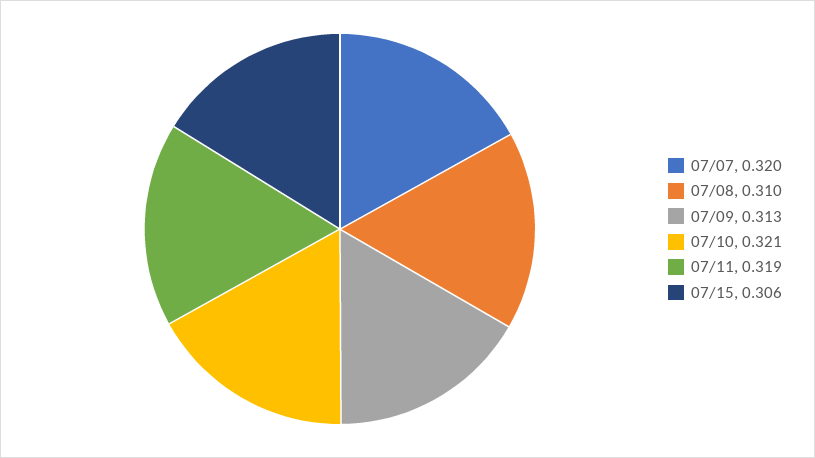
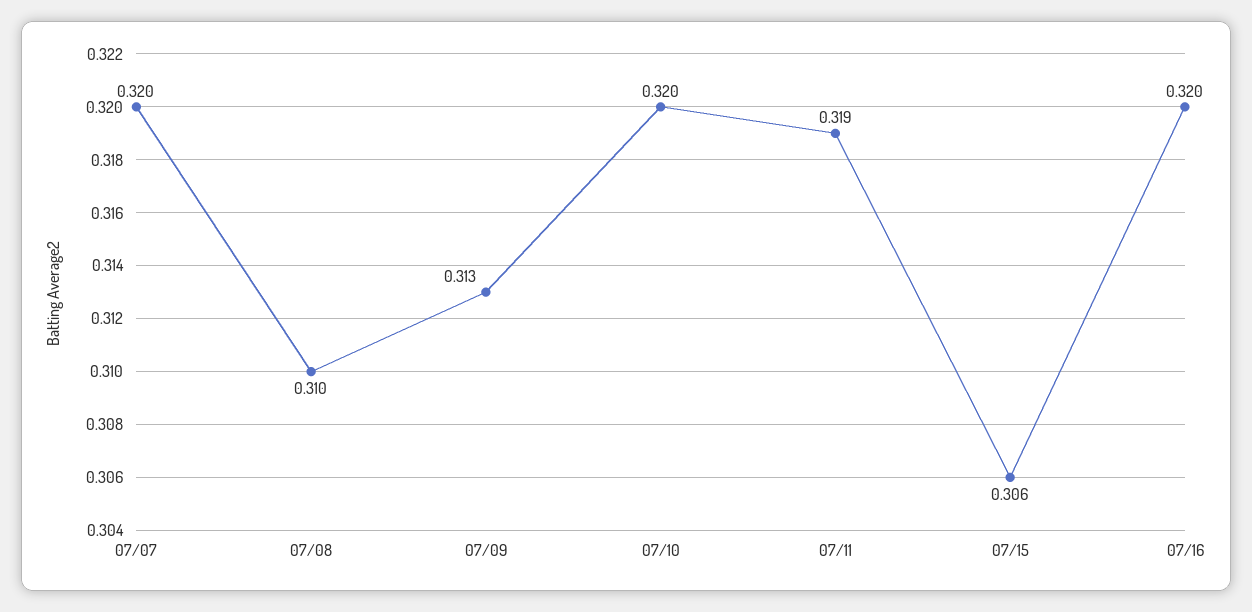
07/10: 0.321 -> 0.32
07/16: none -> 0.32

